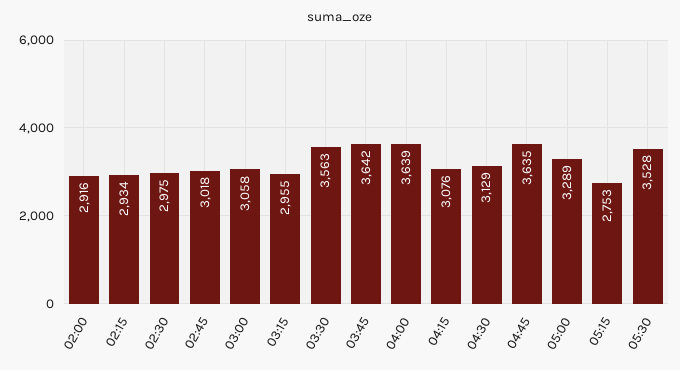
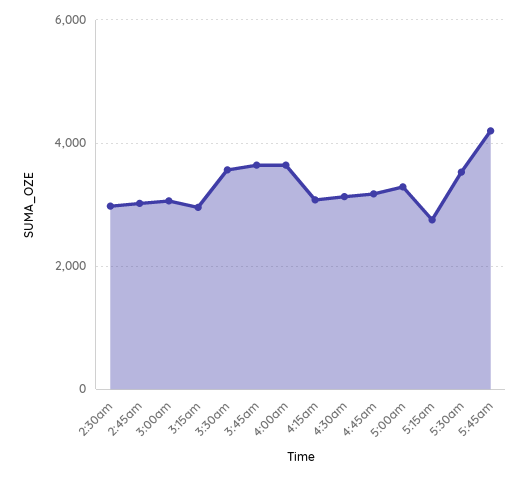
02:00: 2916 -> none
02:15: 2934 -> none
04:45: 3635 -> 3200
5:45am: none -> 4200

